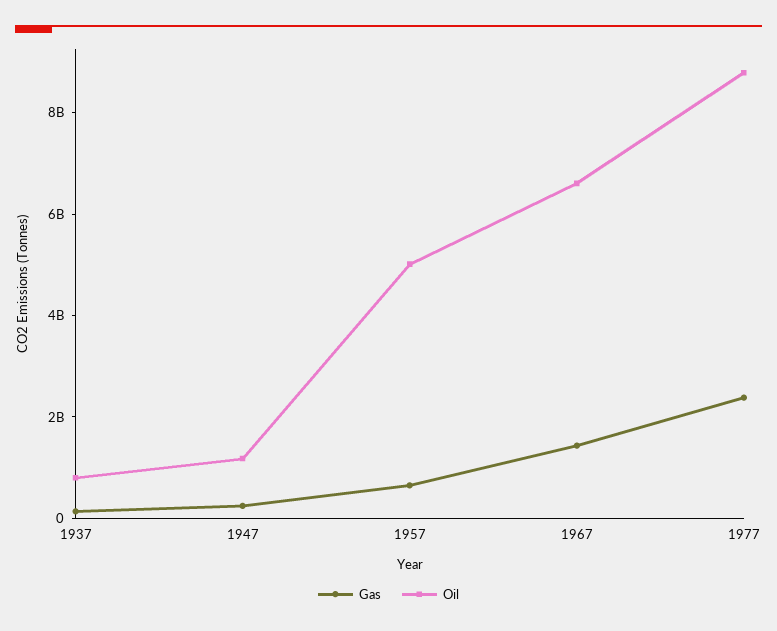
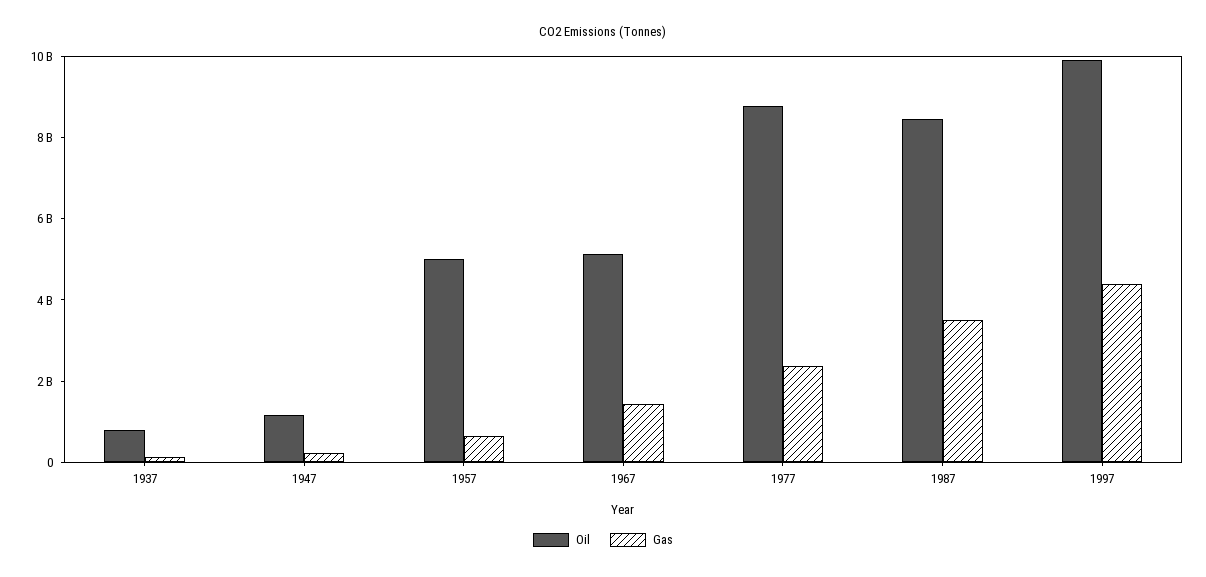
Oil, 1967: 6500000000 -> 5000000000
Oil, 1987: none -> 8500000000
Gas, 1987: none -> 3500000000
Oil, 1997: none -> 10000000000
Gas, 1997: none -> 4500000000

